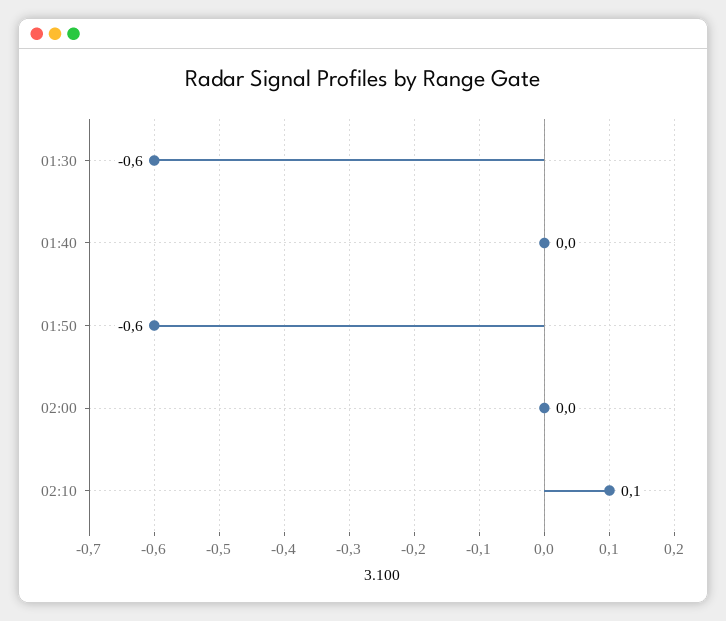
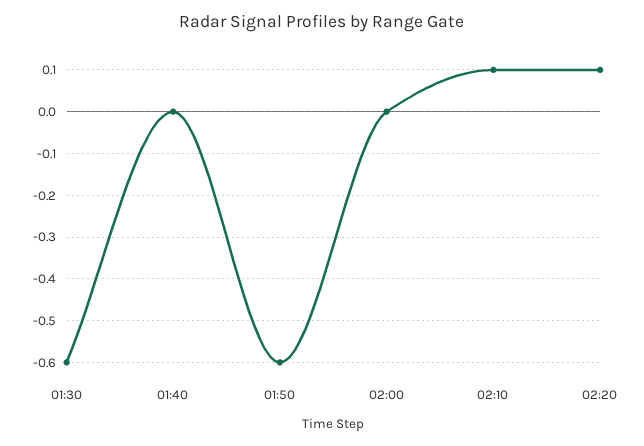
02:20: none -> 0.1

